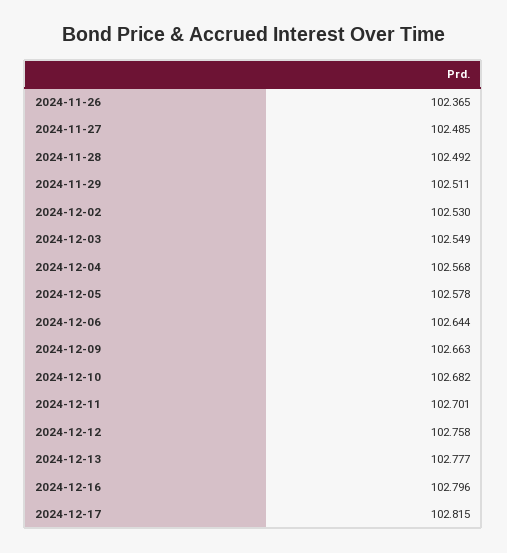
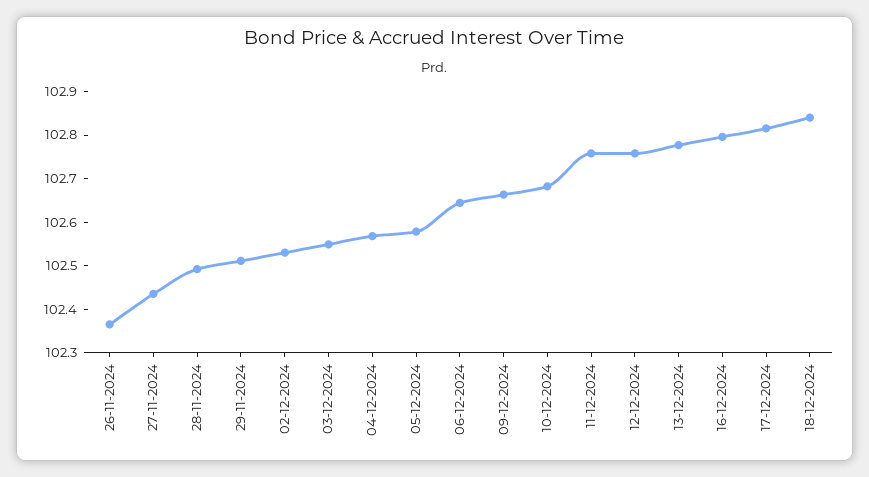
2024-11-27: 102.485 -> 102.44
2024-12-11: 102.701 -> 102.76
18-12-2024: none -> 102.84

